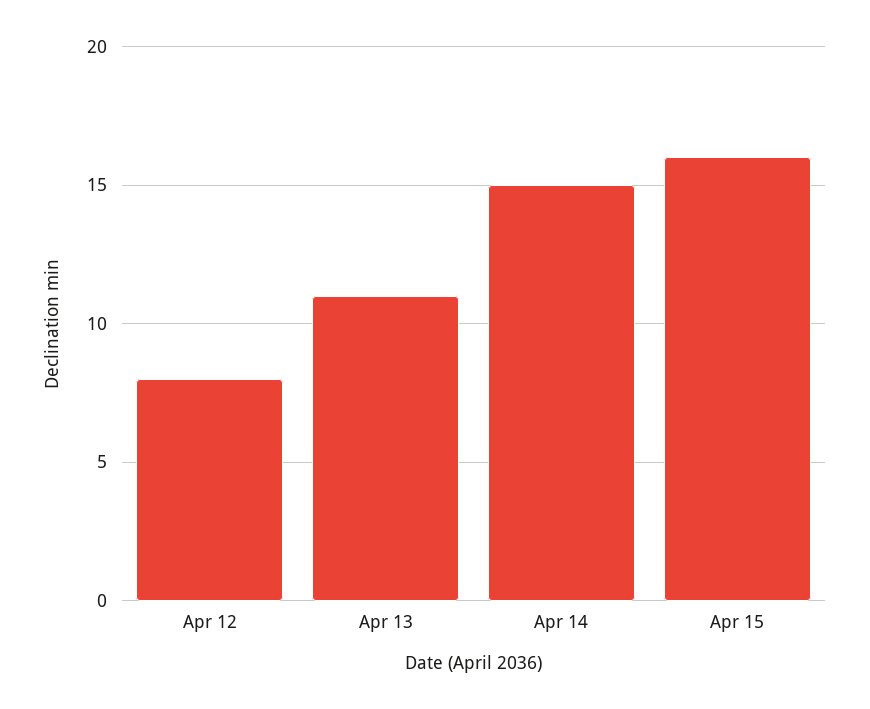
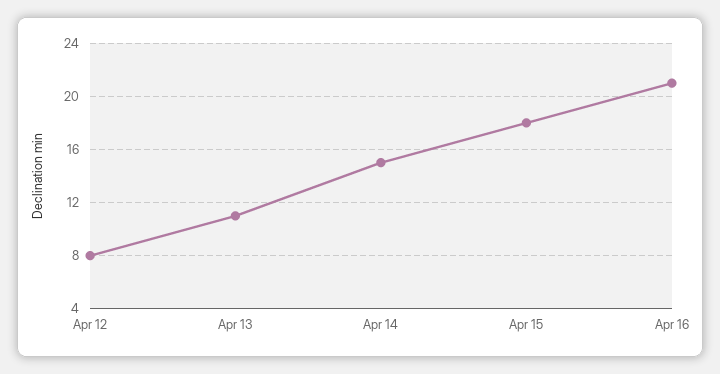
Apr 15: 16 -> 18
Apr 16: none -> 21

